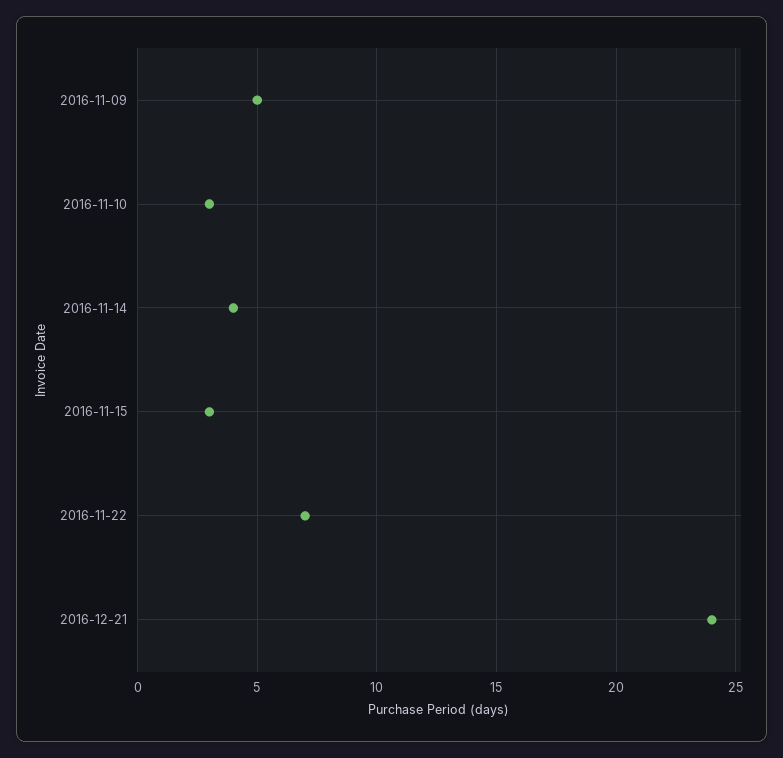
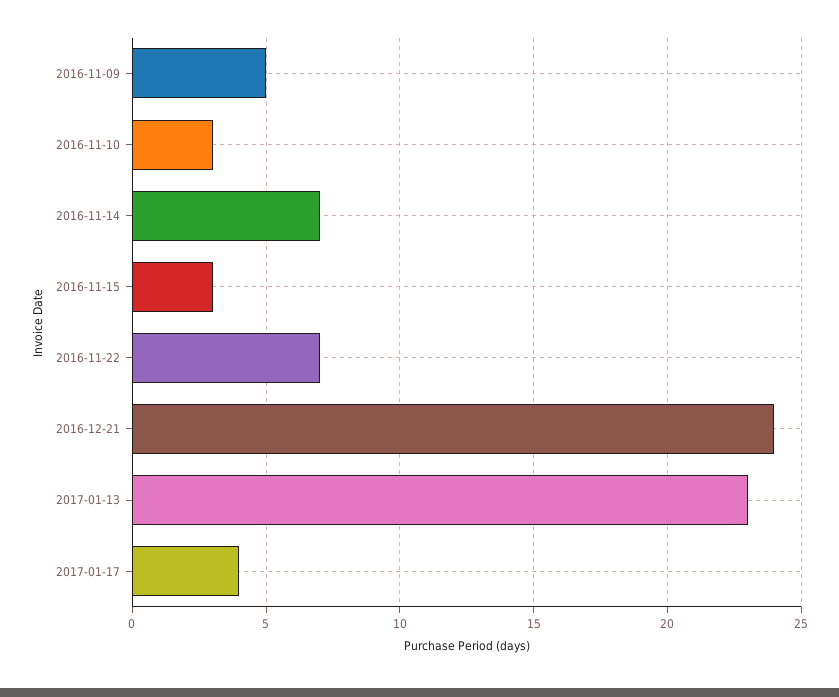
2016-11-14: 4 -> 7
2017-01-13: none -> 23
2017-01-17: none -> 4

